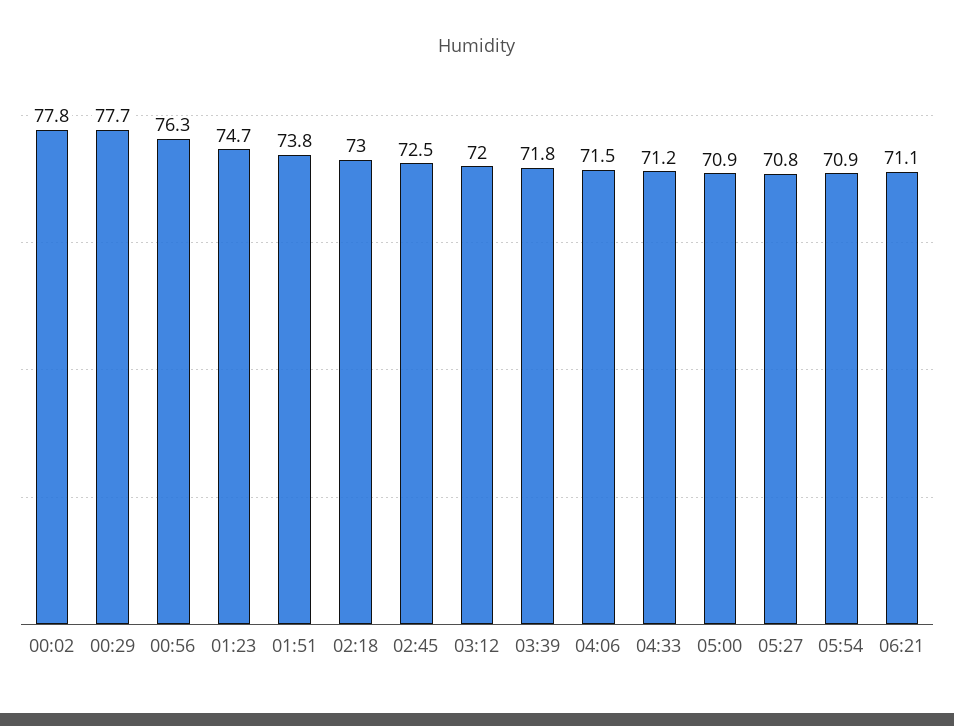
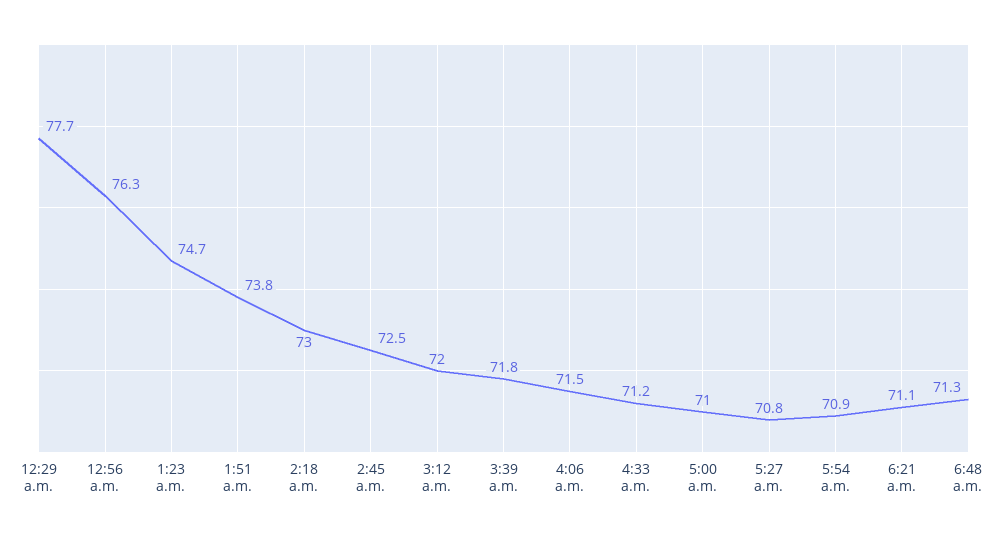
00:02: 77.8 -> none
05:00: 70.9 -> 71
6:48 a.m.: none -> 71.3

